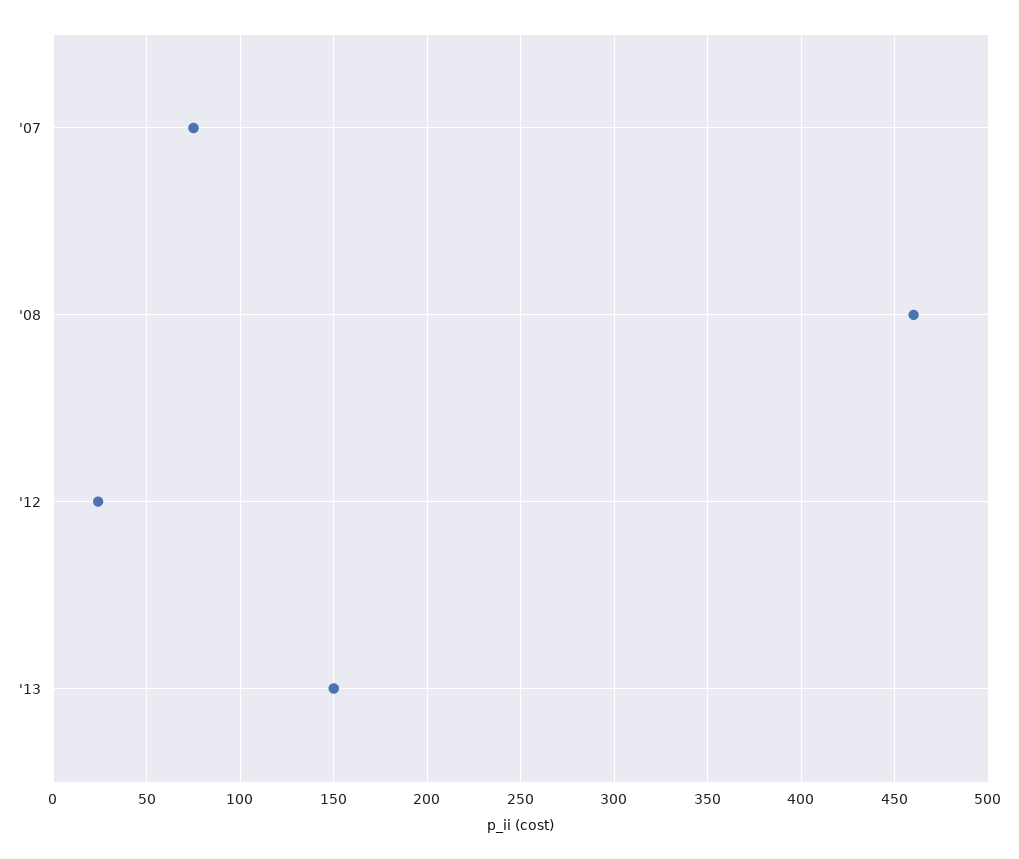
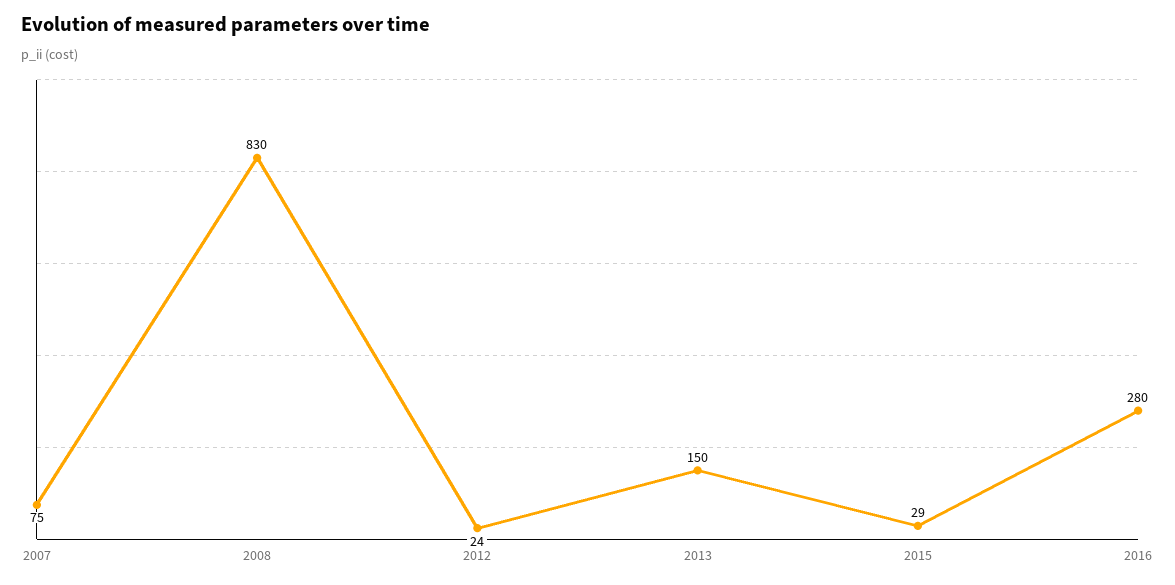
'08: 460 -> 830
2015: none -> 29
2016: none -> 280

